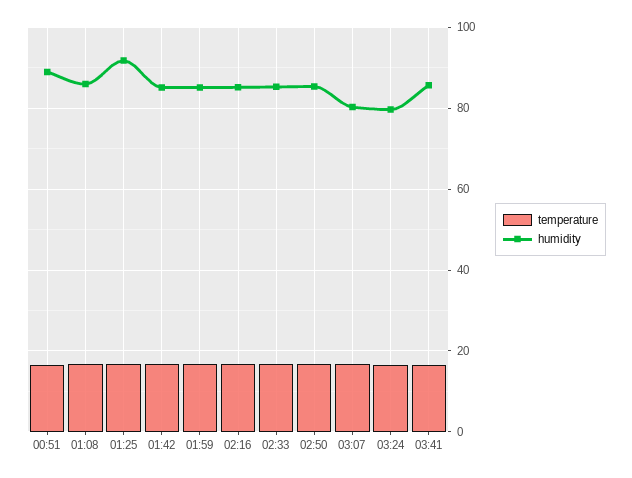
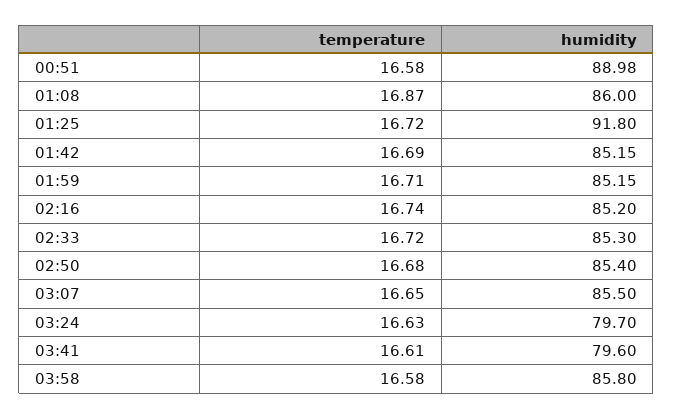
humidity, 03:07: 80 -> 85.5
humidity, 03:41: 86 -> 79.6
temperature, 03:58: none -> 16.58
humidity, 03:58: none -> 85.8

